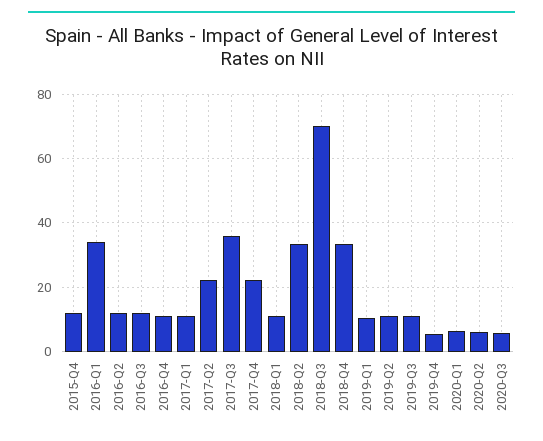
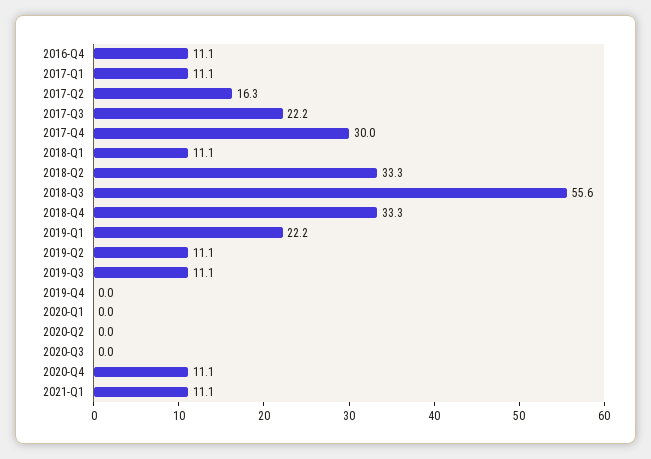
2015-Q4: 12 -> none
2016-Q1: 34 -> none
2016-Q2: 12 -> none
2016-Q3: 12 -> none
2017-Q2: 22 -> 16.3
2017-Q3: 36 -> 22.2
2017-Q4: 22 -> 30
2018-Q3: 70 -> 55.6
2019-Q1: 10 -> 22.2
2019-Q4: 6 -> 0
2020-Q1: 6 -> 0
2020-Q2: 6 -> 0
2020-Q3: 6 -> 0
2020-Q4: none -> 11.1
2021-Q1: none -> 11.1

